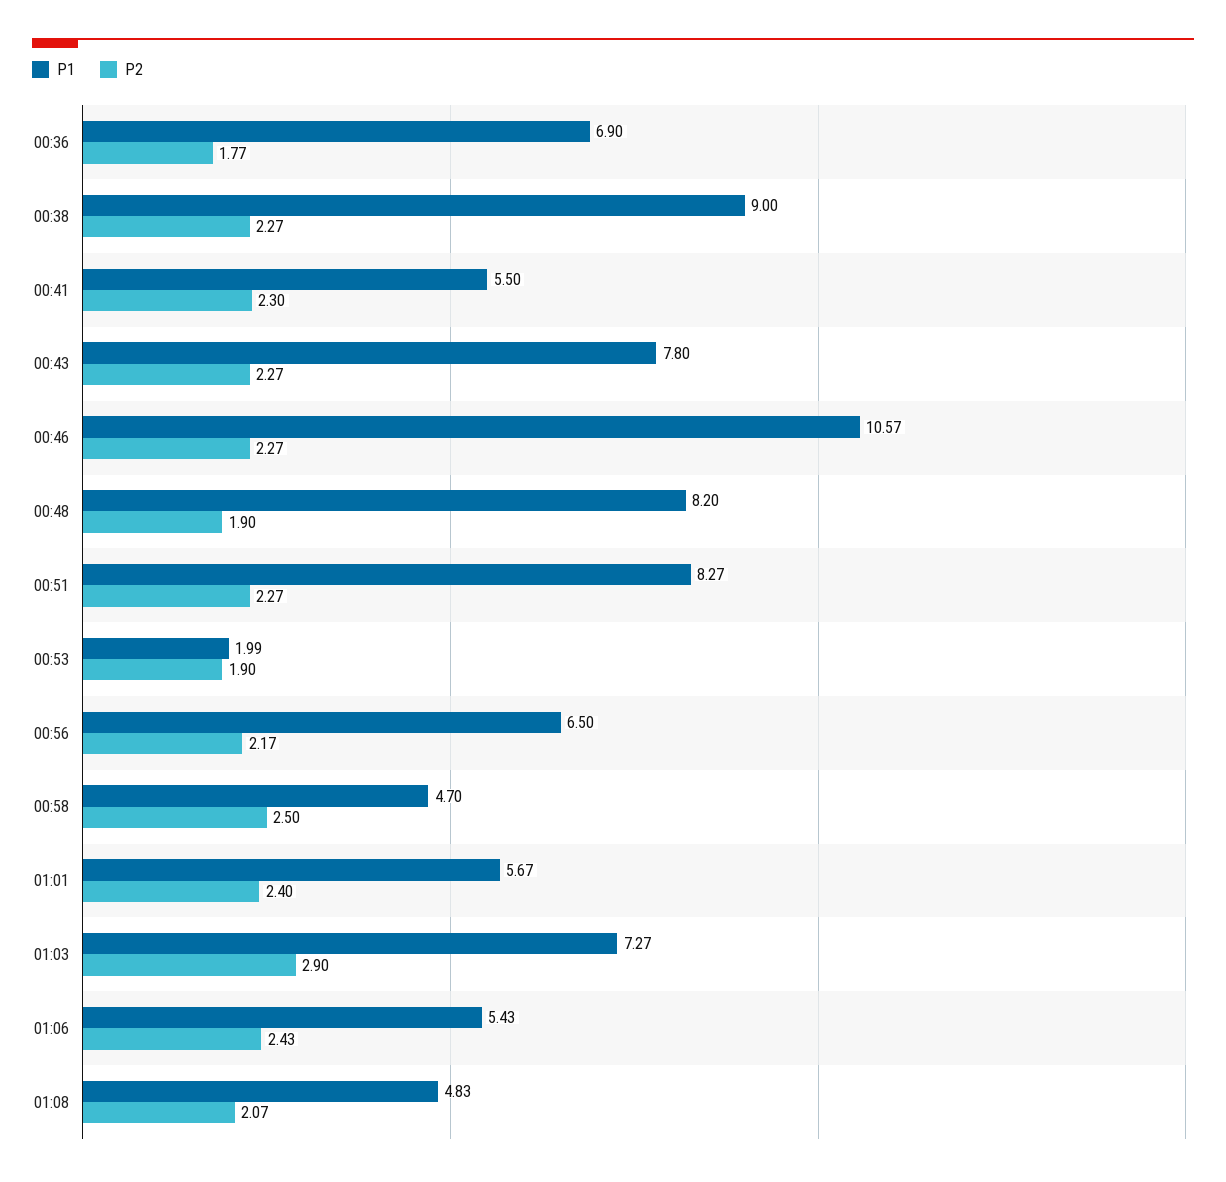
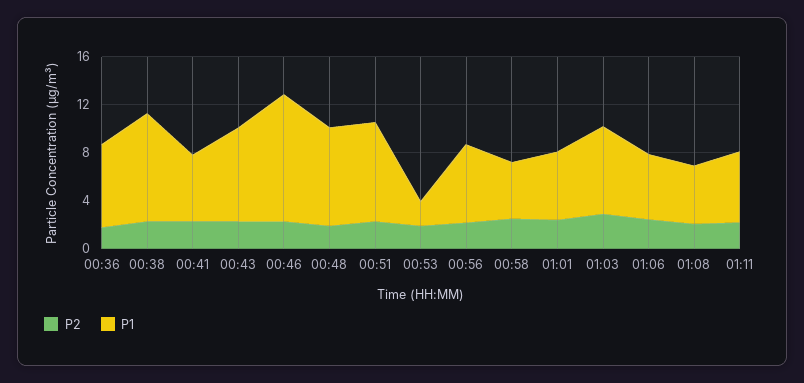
P2, 01:11: none -> 2
P1, 01:11: none -> 6

